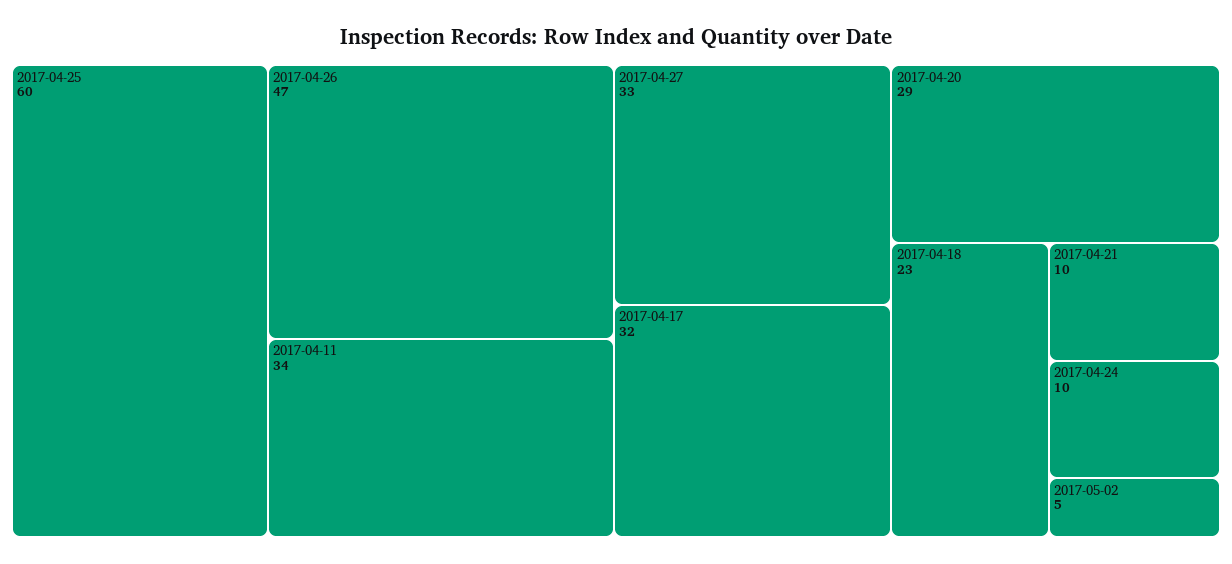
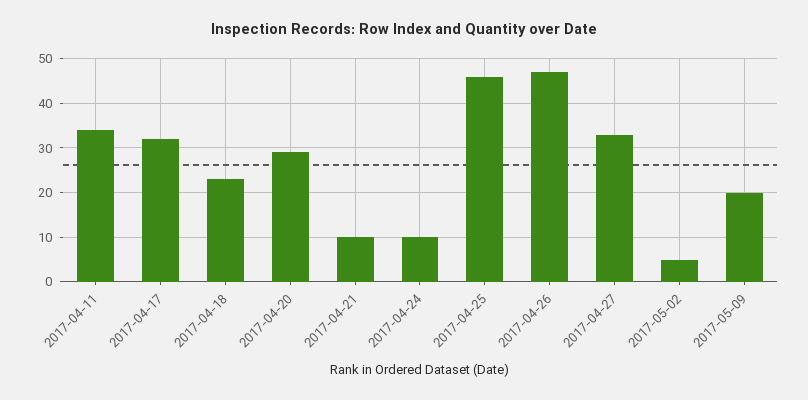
2017-04-25: 60 -> 45
2017-05-09: none -> 20

